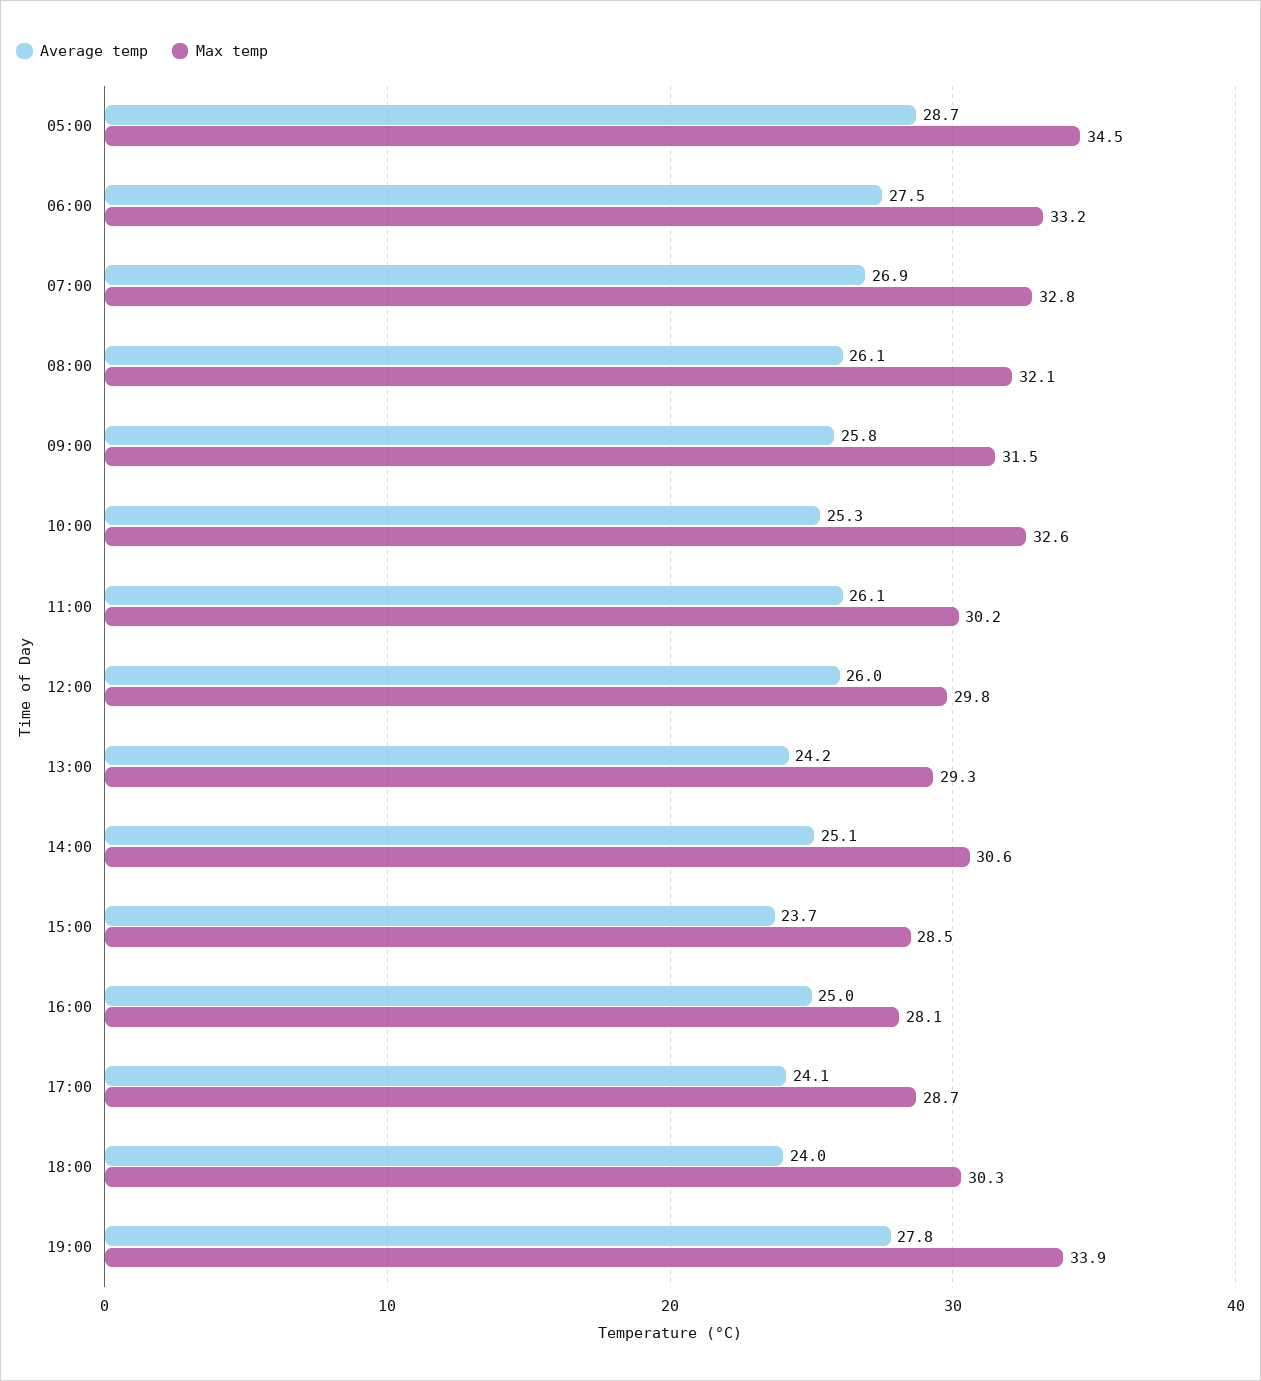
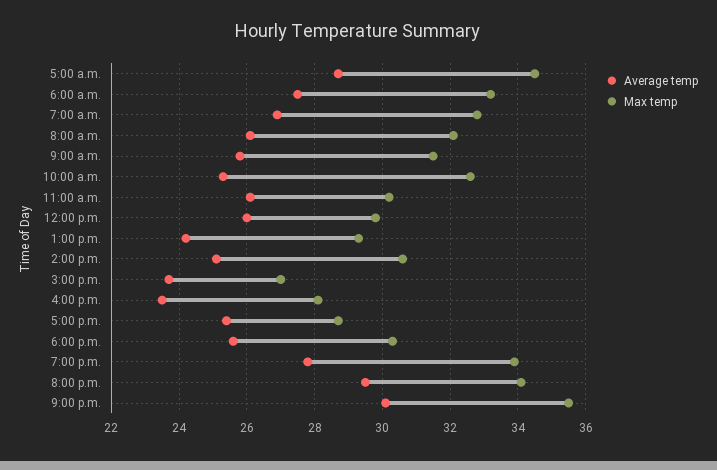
Max temp, 15:00: 28.5 -> 27
Average temp, 16:00: 25 -> 23.5
Average temp, 17:00: 24.1 -> 25.5
Average temp, 18:00: 24 -> 25.5
Average temp, 8:00 p.m.: none -> 29.5
Max temp, 8:00 p.m.: none -> 34
Average temp, 9:00 p.m.: none -> 30
Max temp, 9:00 p.m.: none -> 35.5

